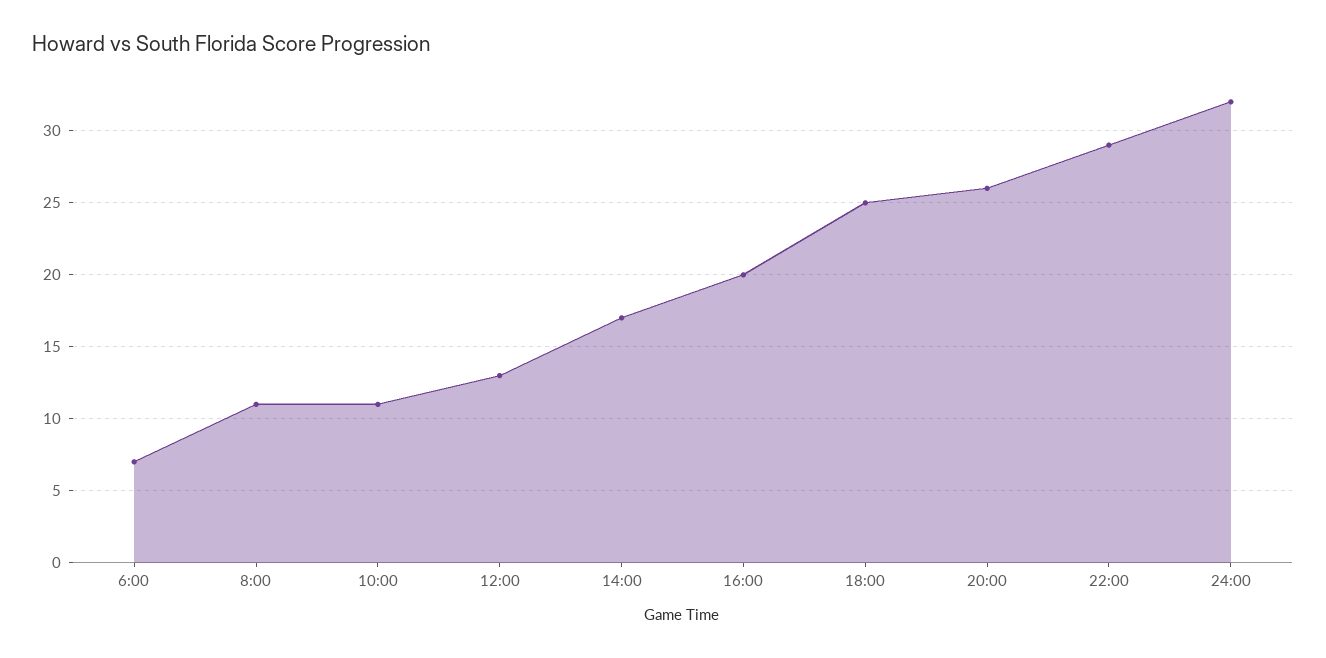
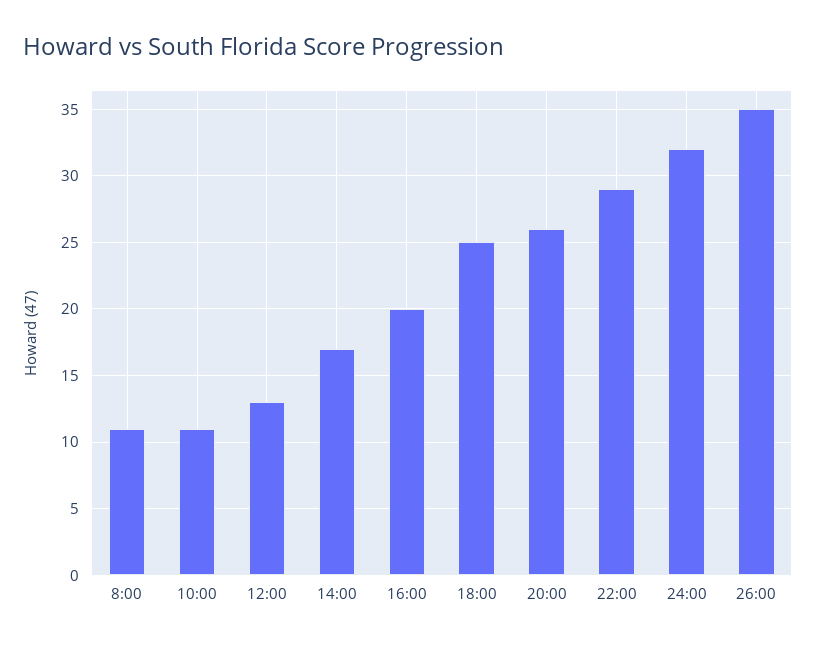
6:00: 7 -> none
26:00: none -> 35

